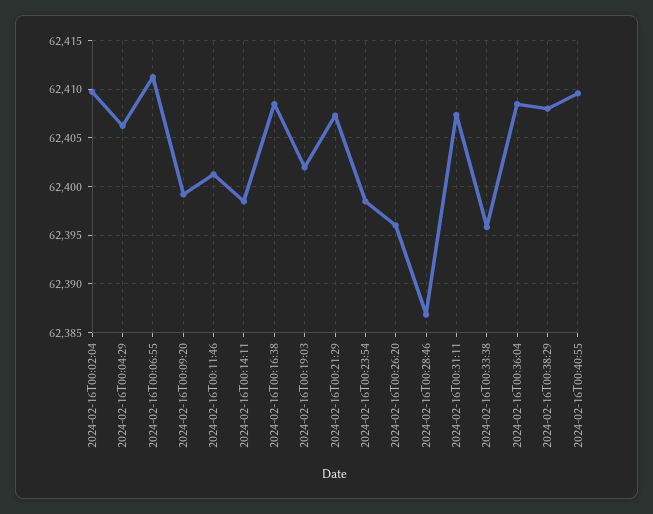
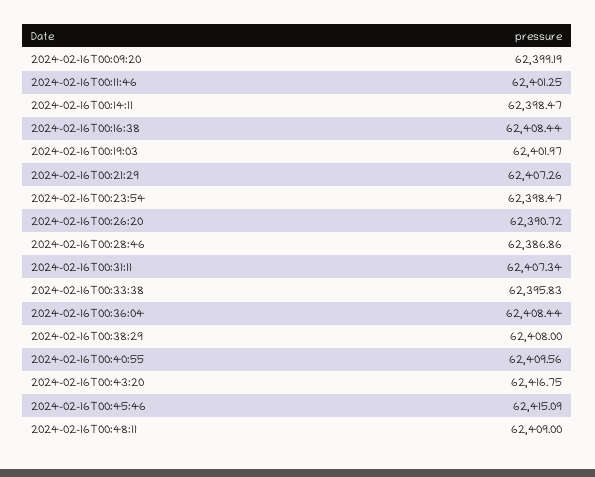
2024-02-16T00:02:04: 62410 -> none
2024-02-16T00:04:29: 62406 -> none
2024-02-16T00:06:55: 62411 -> none
2024-02-16T00:26:20: 62396 -> 62390.72
2024-02-16T00:43:20: none -> 62416.75
2024-02-16T00:45:46: none -> 62415.09
2024-02-16T00:48:11: none -> 62409

